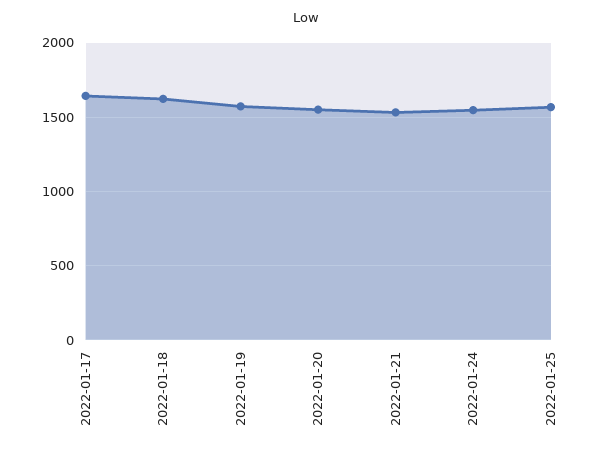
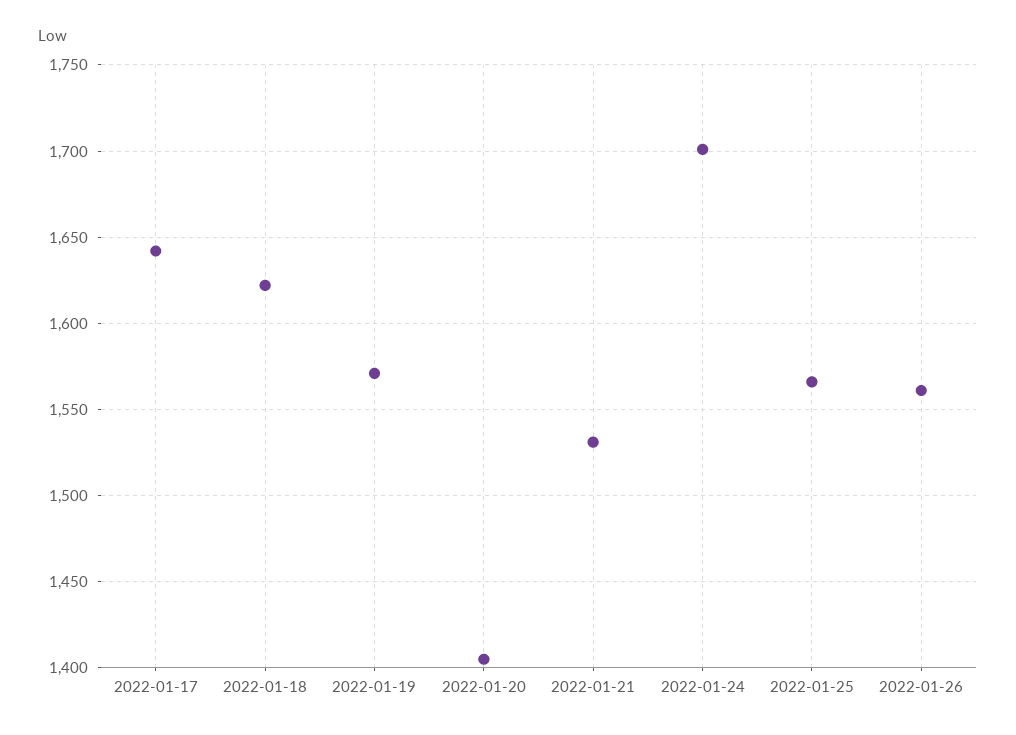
2022-01-20: 1550 -> 1405
2022-01-24: 1550 -> 1700
2022-01-26: none -> 1560

